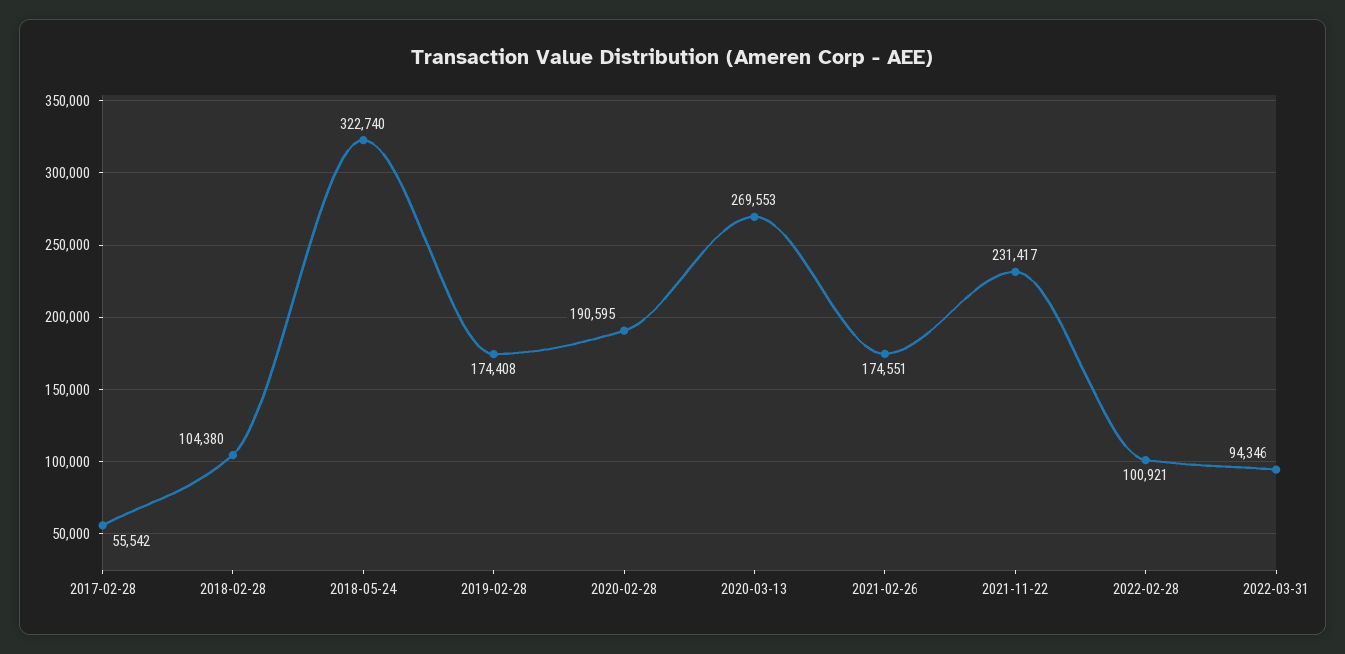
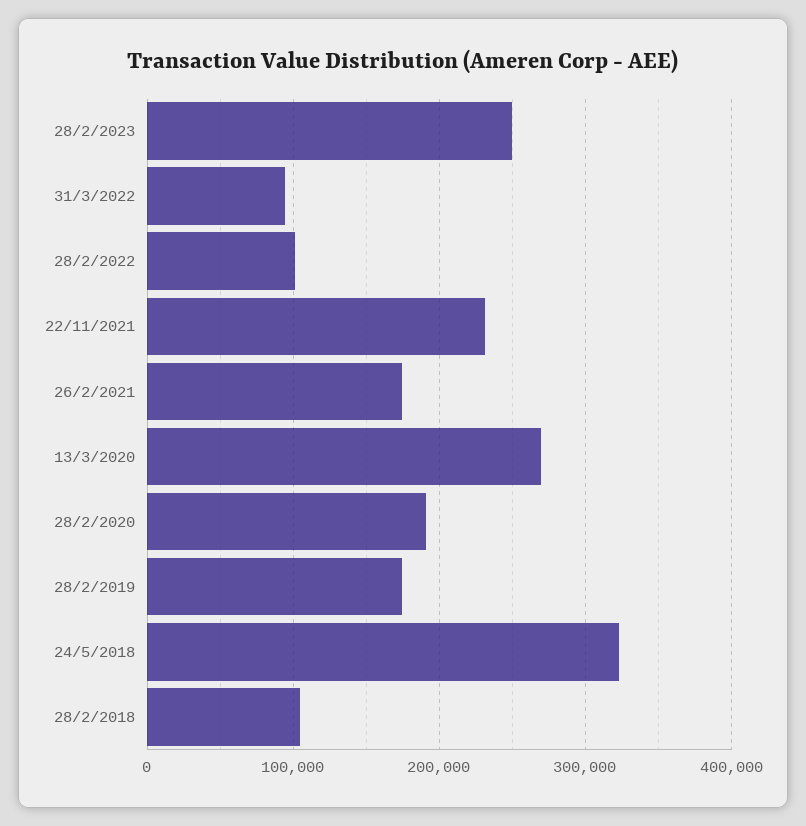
2017-02-28: 55542 -> none
28/2/2023: none -> 250000

